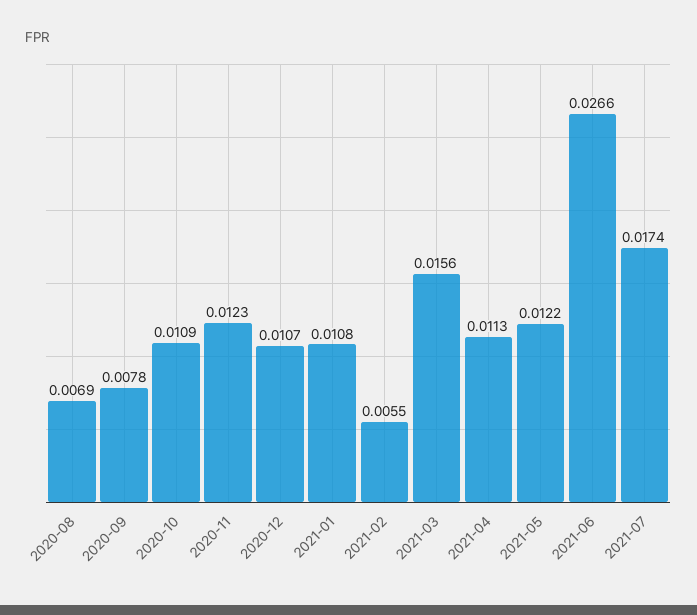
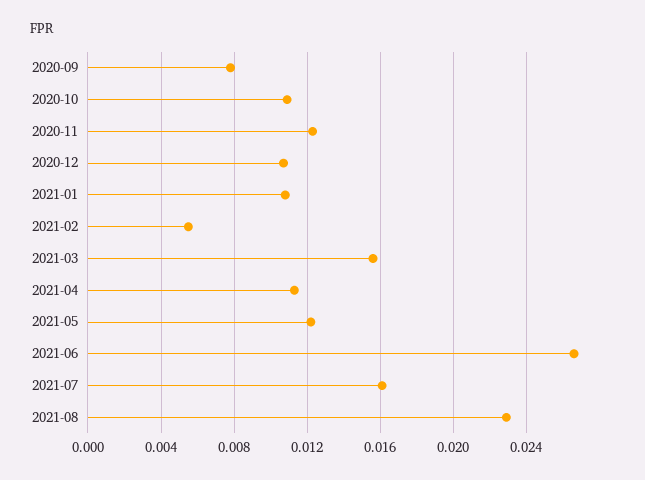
2020-08: 0.0069 -> none
2021-07: 0.0174 -> 0.016
2021-08: none -> 0.023

